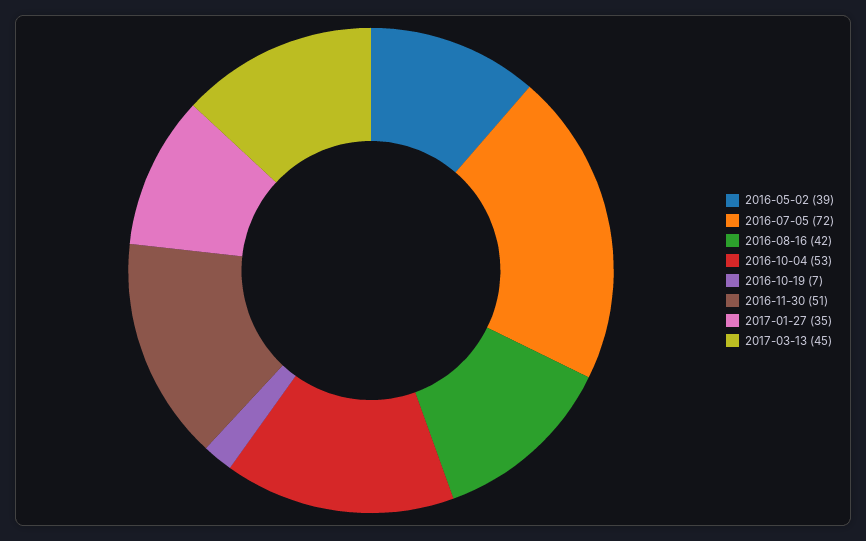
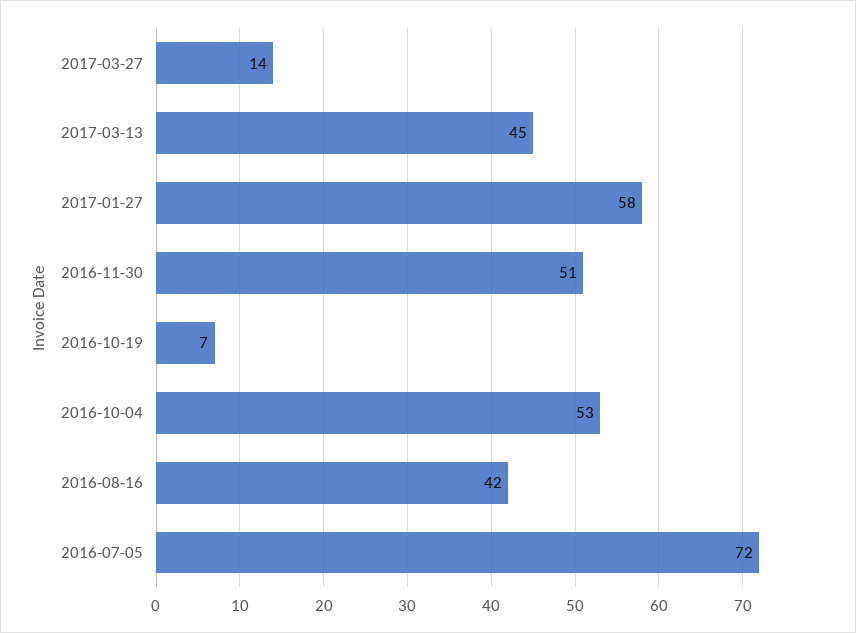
2016-05-02: 39 -> none
2017-01-27: 35 -> 58
2017-03-27: none -> 14

